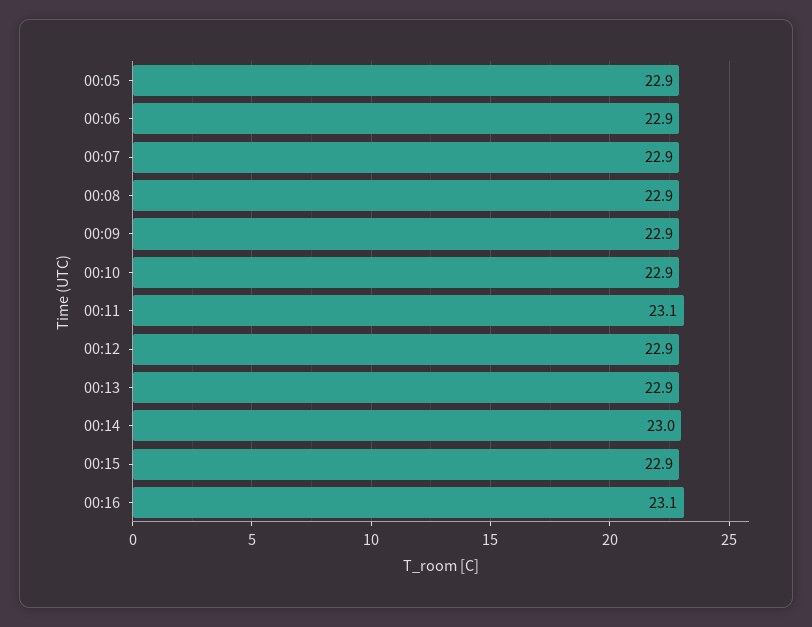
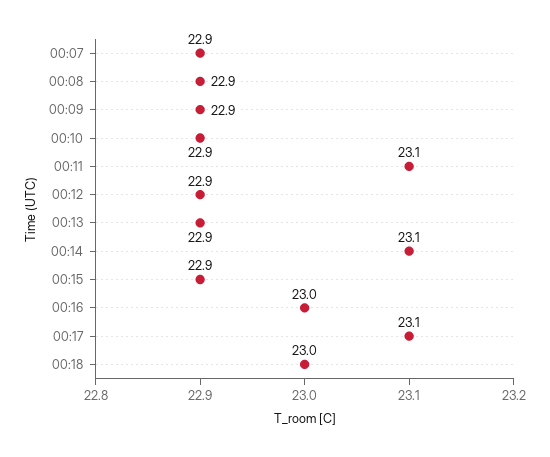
00:05: 22.9 -> none
00:06: 22.9 -> none
00:14: 23 -> 23.1
00:16: 23.1 -> 23
00:17: none -> 23.1
00:18: none -> 23

